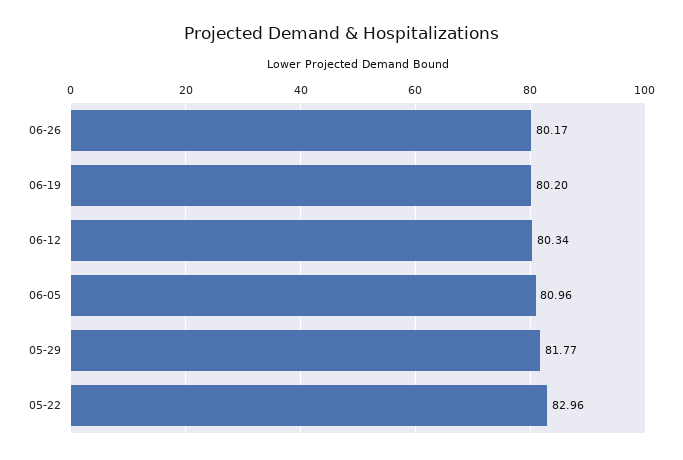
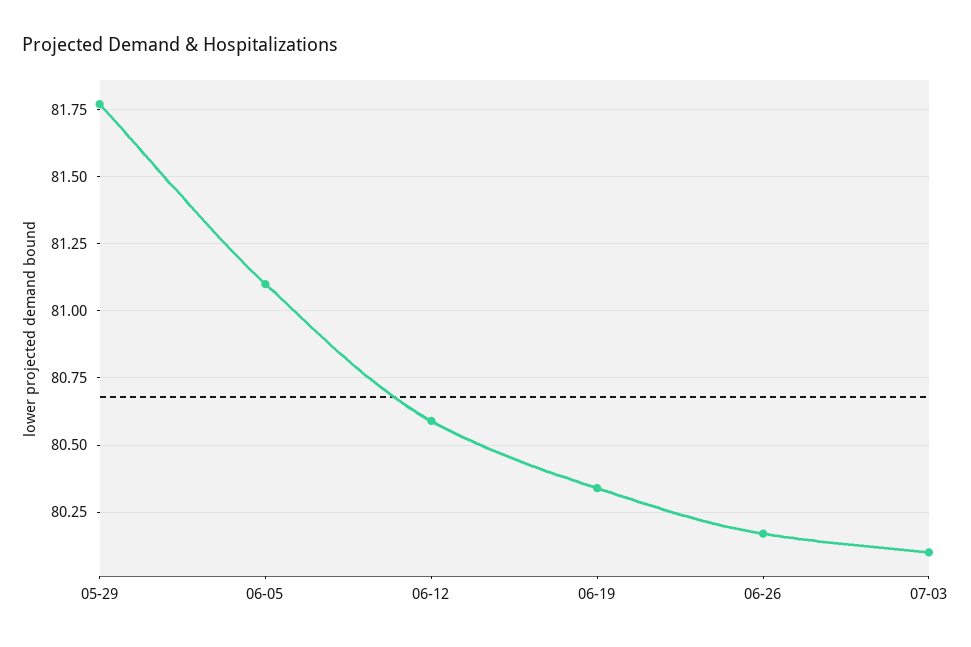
06-19: 80.2 -> 80.35
06-12: 80.34 -> 80.6
06-05: 80.96 -> 81.1
05-22: 82.96 -> none
07-03: none -> 80.1

